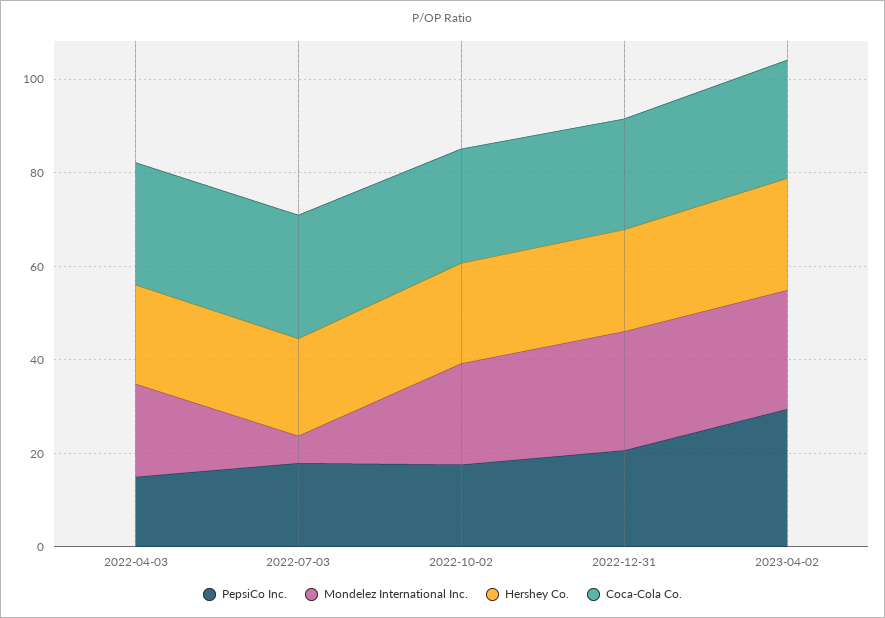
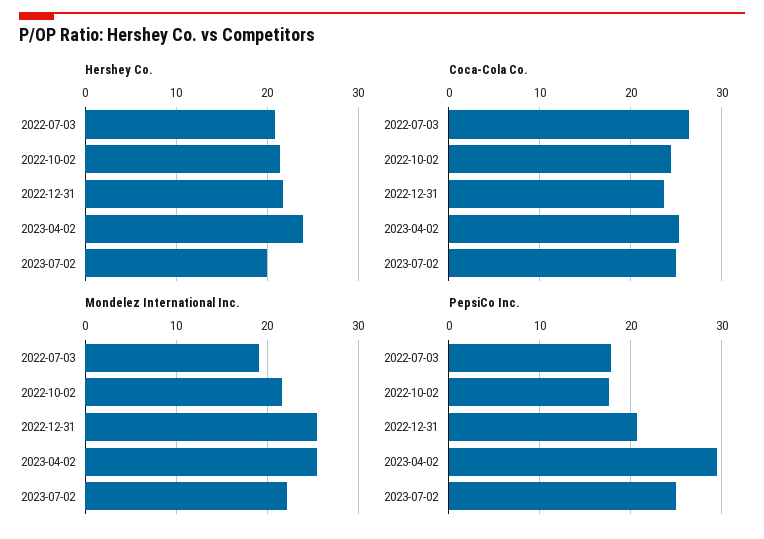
PepsiCo Inc., 2022-04-03: 15 -> none
Mondelez International Inc., 2022-04-03: 20 -> none
Hershey Co., 2022-04-03: 20 -> none
Coca-Cola Co., 2022-04-03: 25 -> none
Mondelez International Inc., 2022-07-03: 5 -> 19
Hershey Co., 2023-07-02: none -> 20
Coca-Cola Co., 2023-07-02: none -> 25
Mondelez International Inc., 2023-07-02: none -> 22
PepsiCo Inc., 2023-07-02: none -> 25

